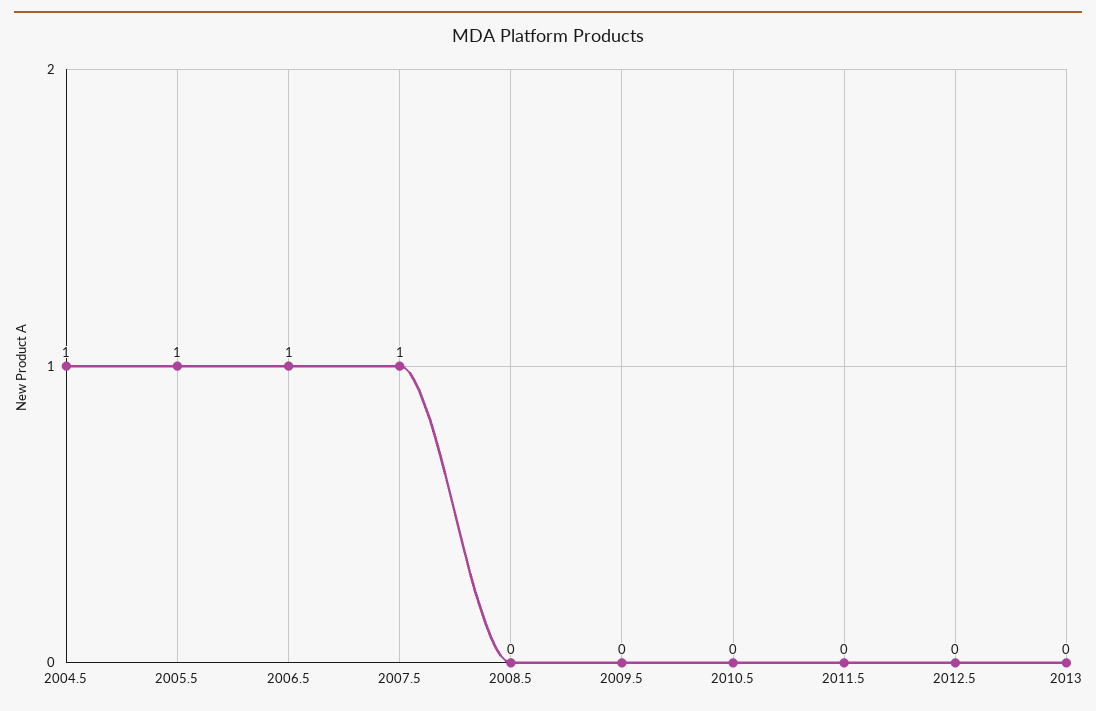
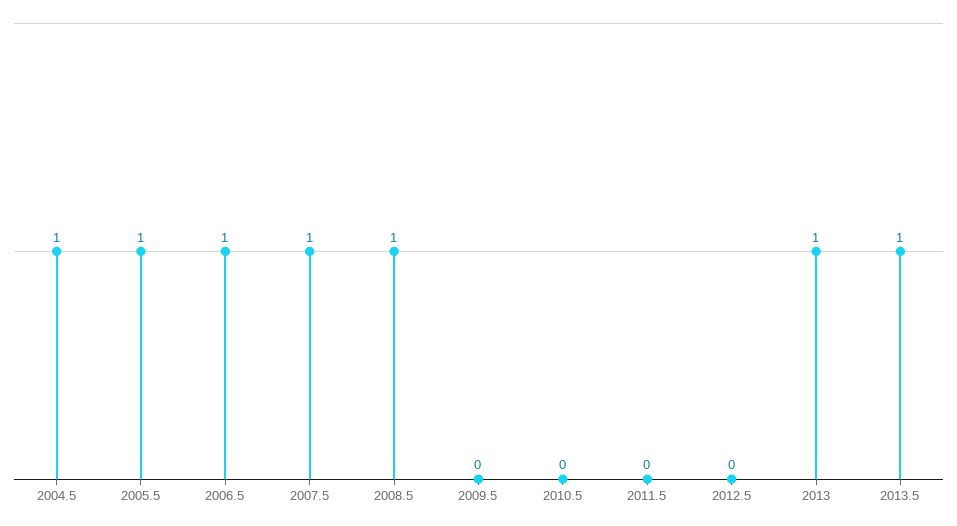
2008.5: 0 -> 1
2013: 0 -> 1
2013.5: none -> 1

